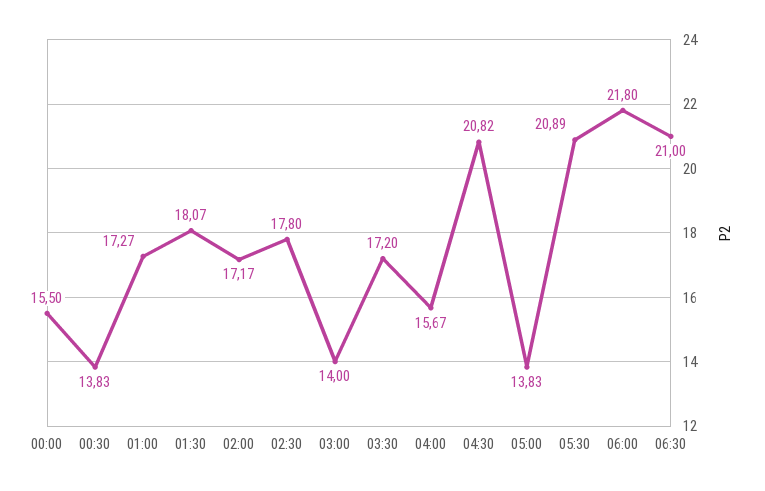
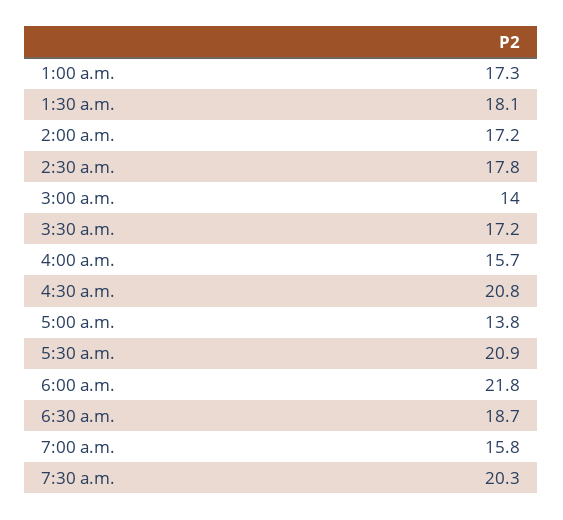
00:00: 15.5 -> none
00:30: 13.83 -> none
06:30: 21 -> 18.7
7:00 a.m.: none -> 15.8
7:30 a.m.: none -> 20.3

